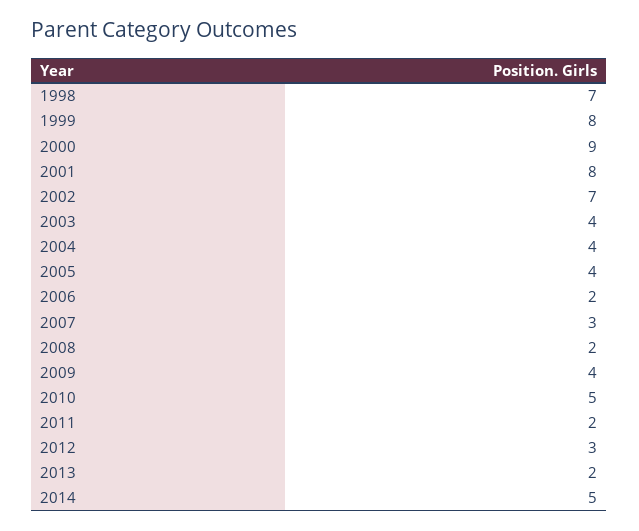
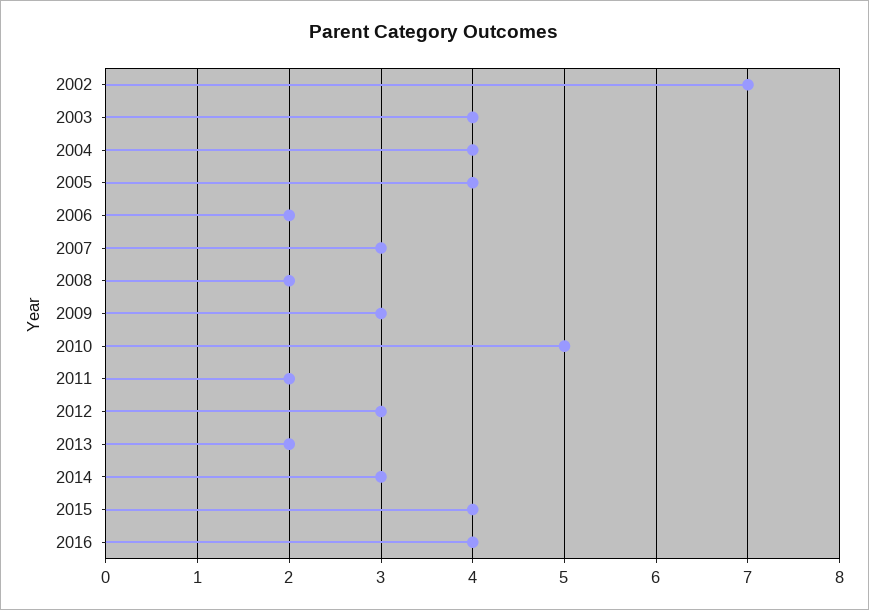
1998: 7 -> none
1999: 8 -> none
2000: 9 -> none
2001: 8 -> none
2009: 4 -> 3
2014: 5 -> 3
2015: none -> 4
2016: none -> 4

